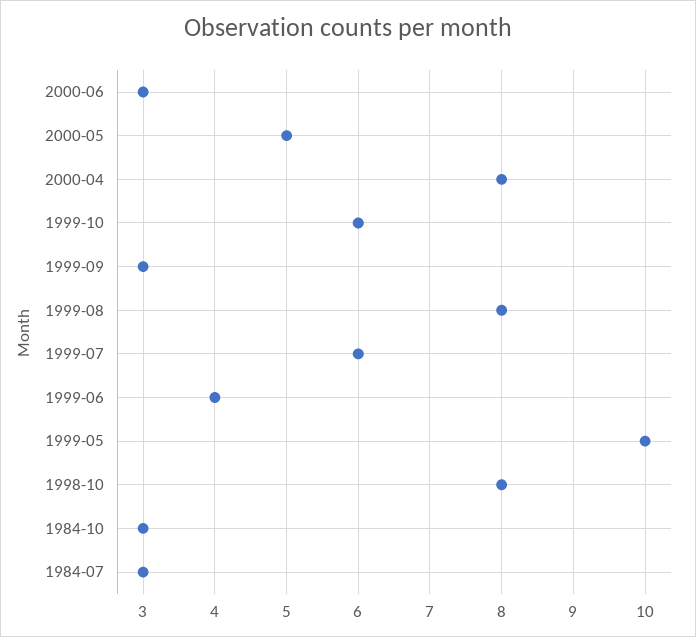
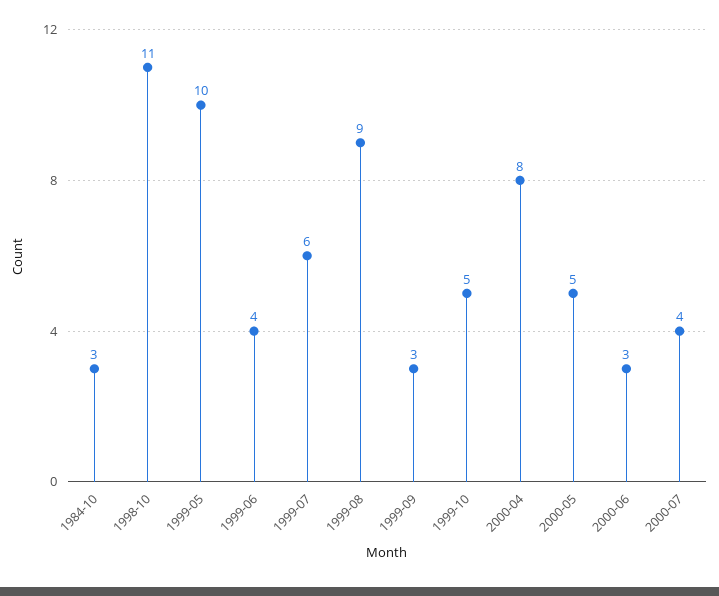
1999-10: 6 -> 5
1999-08: 8 -> 9
1998-10: 8 -> 11
1984-07: 3 -> none
2000-07: none -> 4

